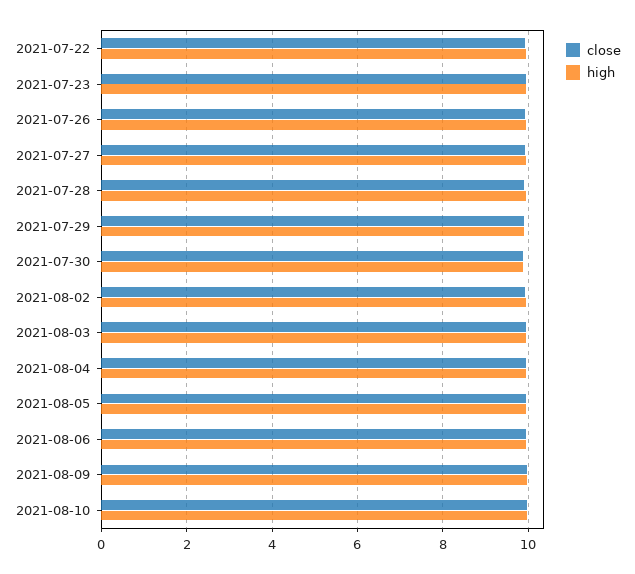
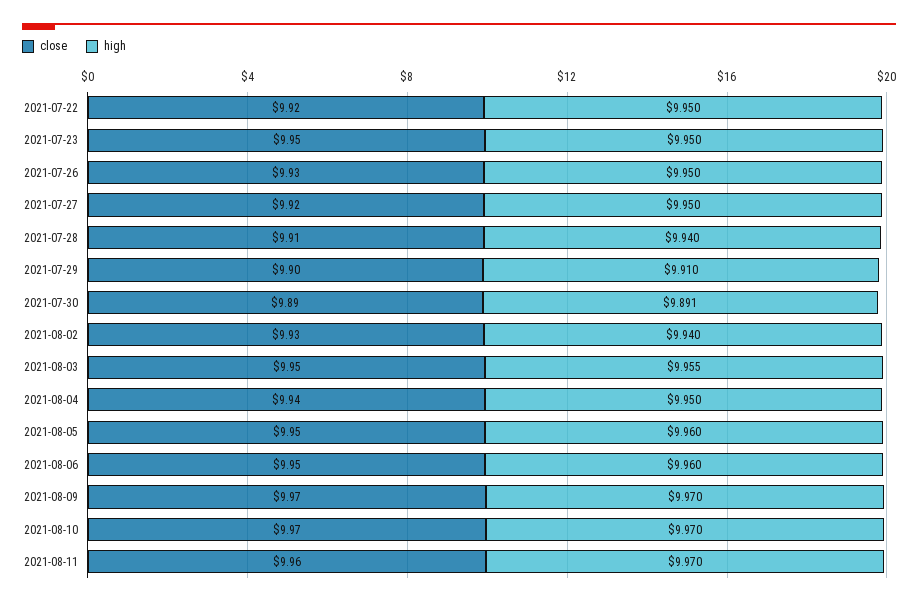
close, 2021-08-11: none -> 9.96
high, 2021-08-11: none -> 9.97

